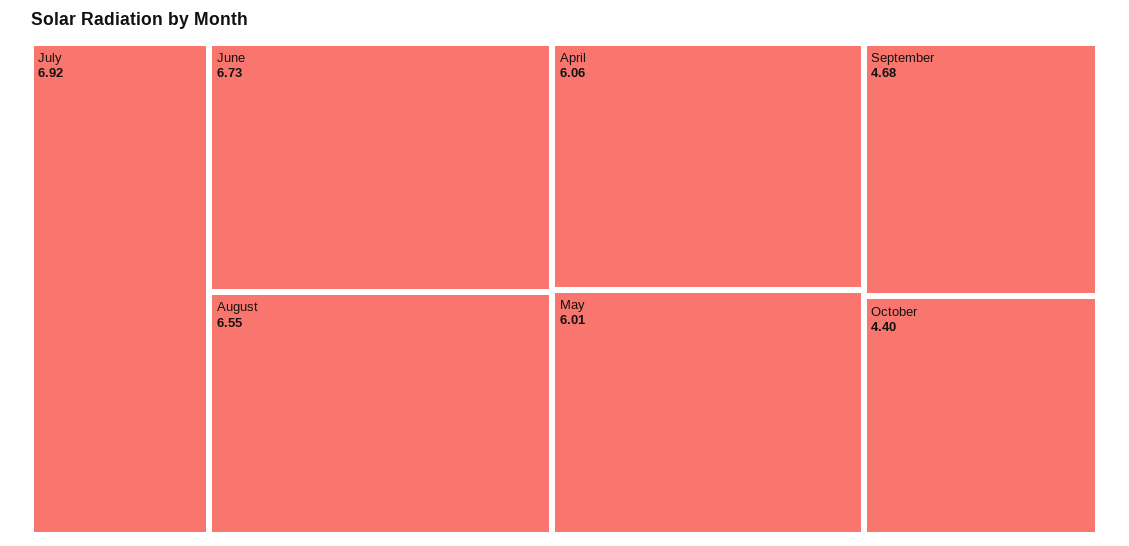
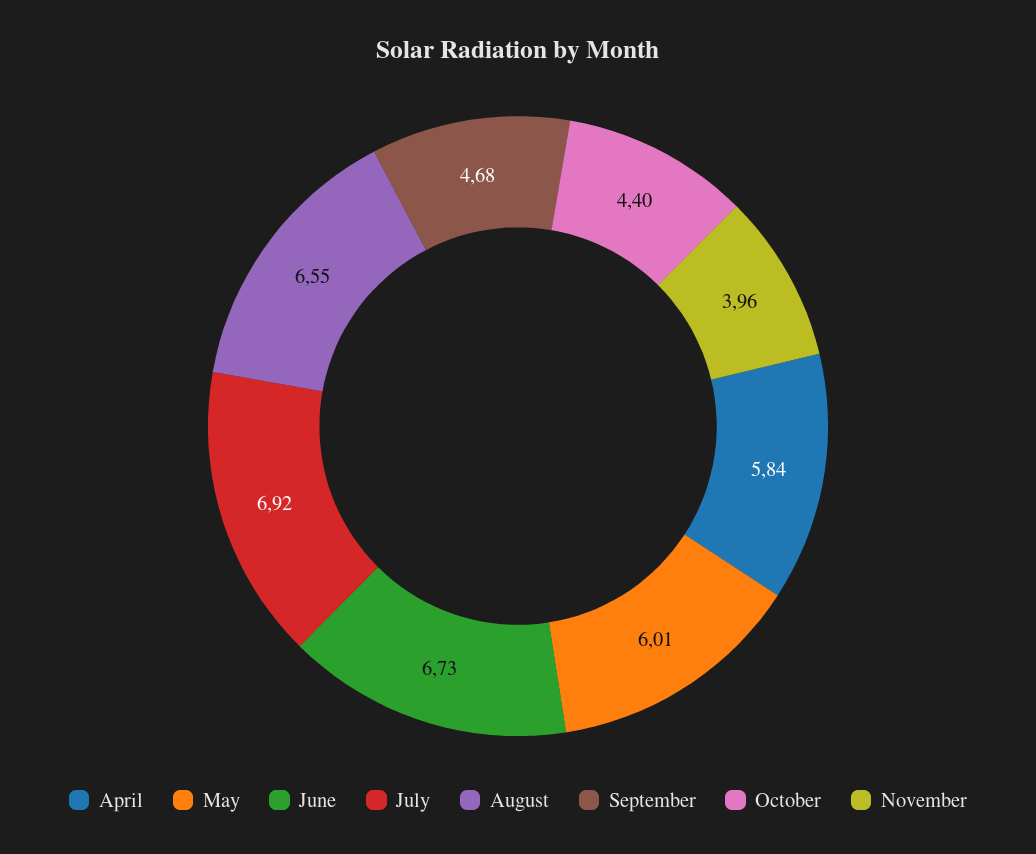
April: 6.06 -> 5.84
November: none -> 3.96

